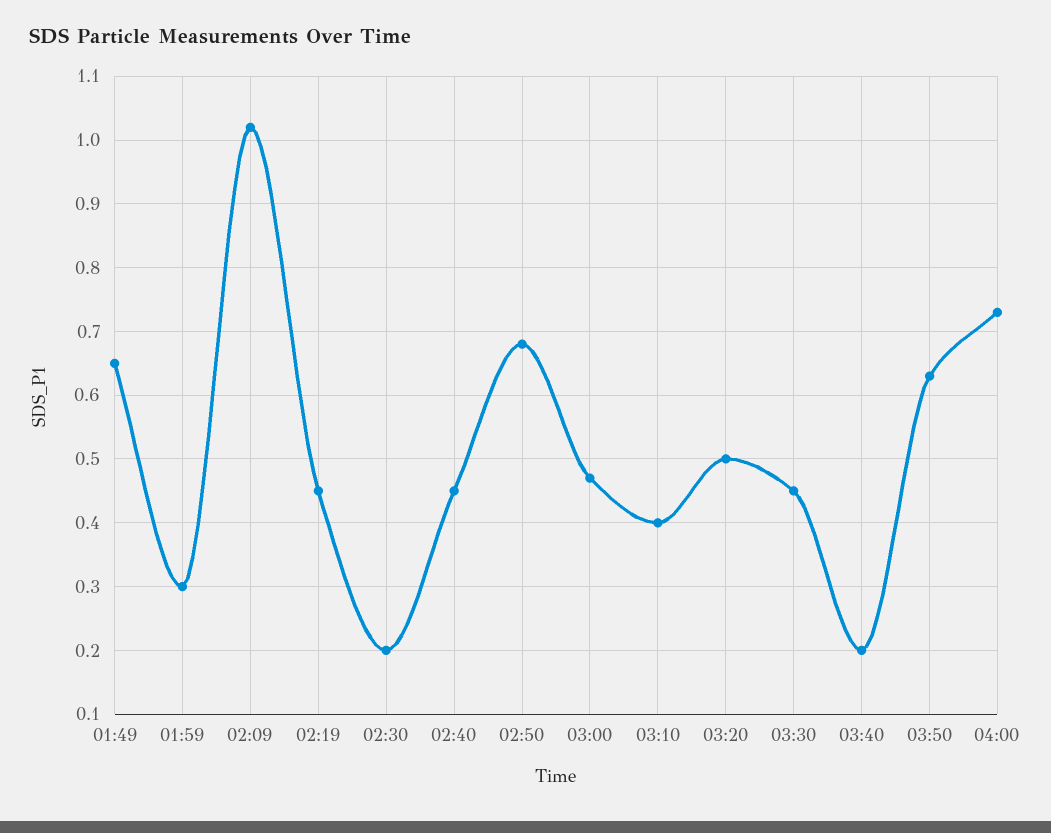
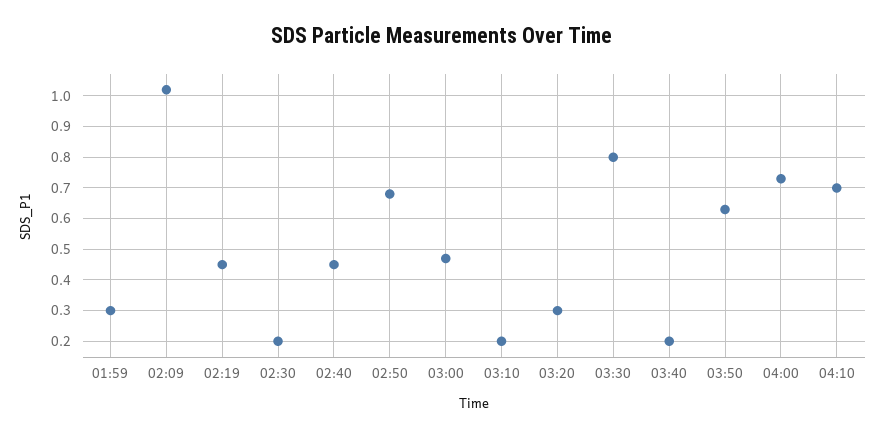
01:49: 0.65 -> none
03:10: 0.4 -> 0.2
03:20: 0.5 -> 0.3
03:30: 0.45 -> 0.8
04:10: none -> 0.7

